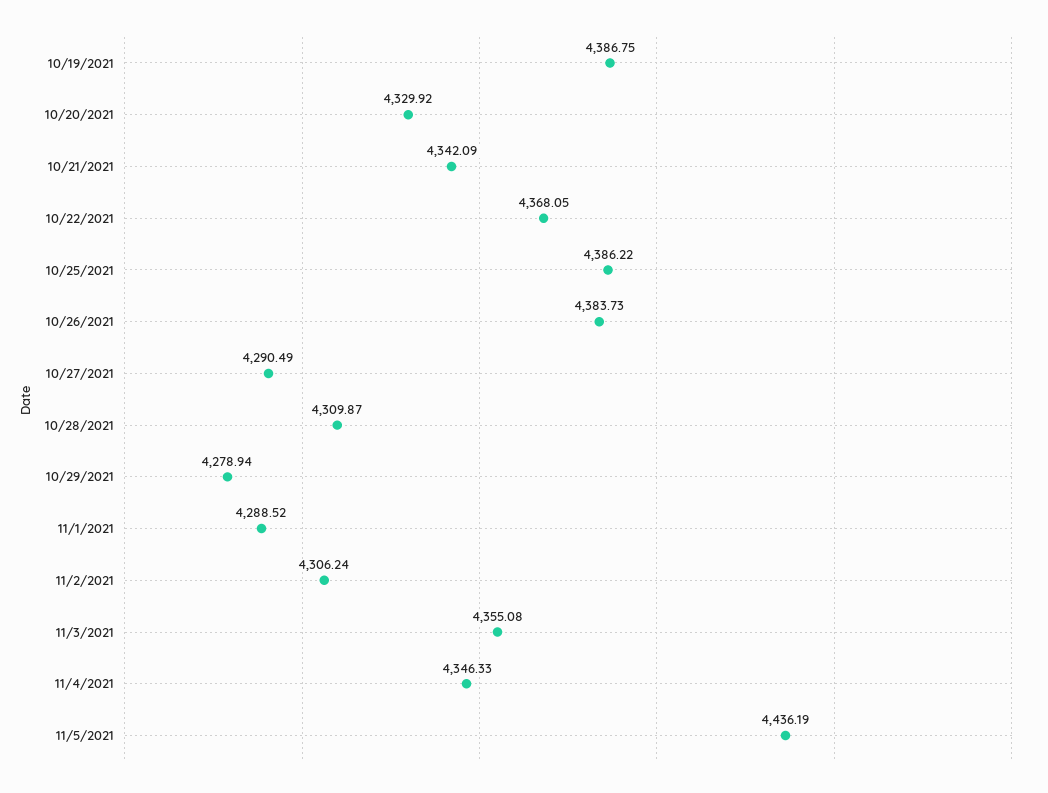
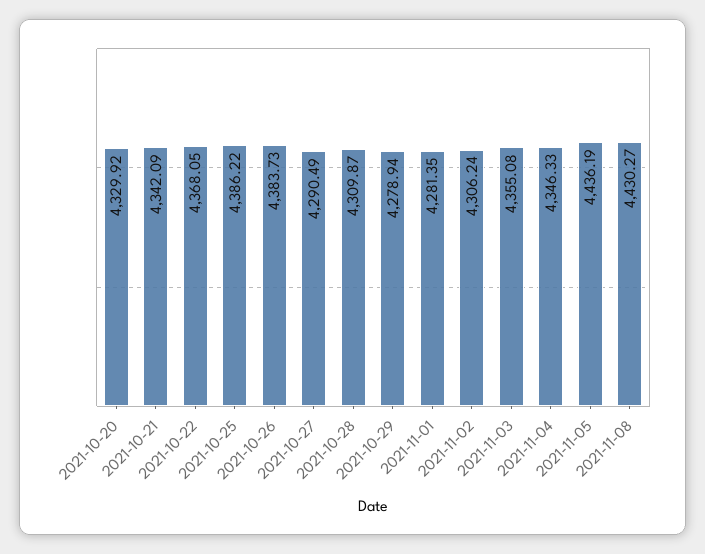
10/19/2021: 4386.75 -> none
11/1/2021: 4288.52 -> 4281.35
2021-11-08: none -> 4430.27

